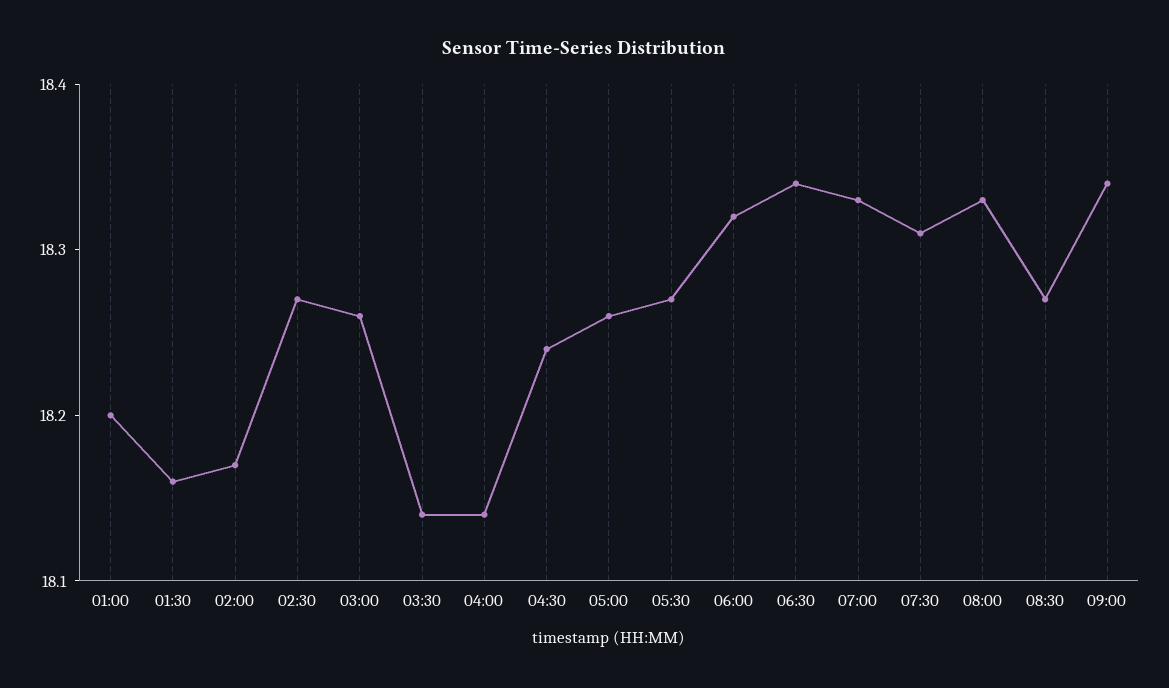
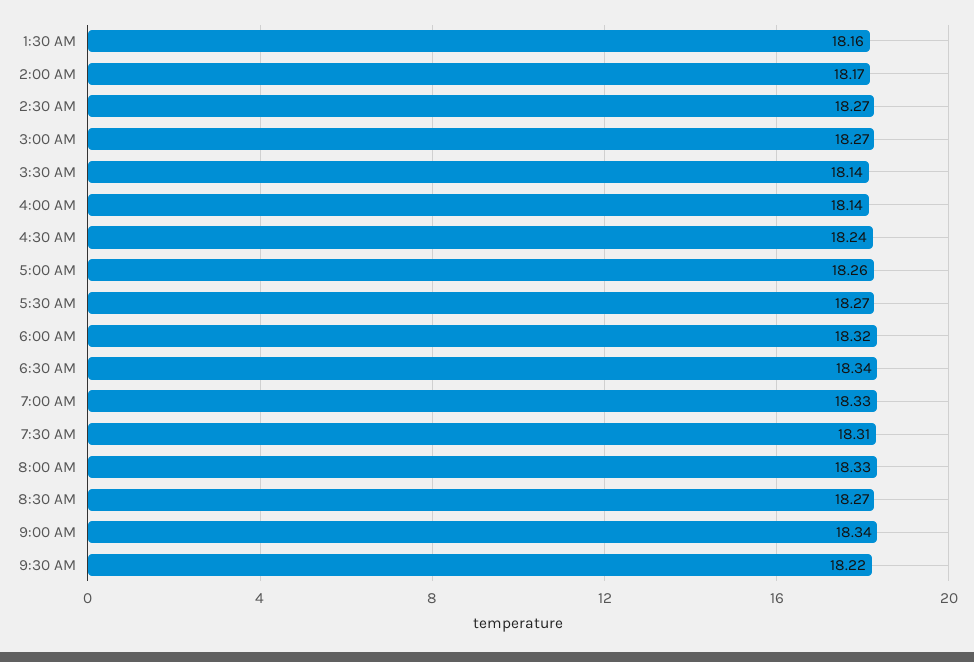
01:00: 18.2 -> none
03:00: 18.26 -> 18.27
9:30 AM: none -> 18.22

